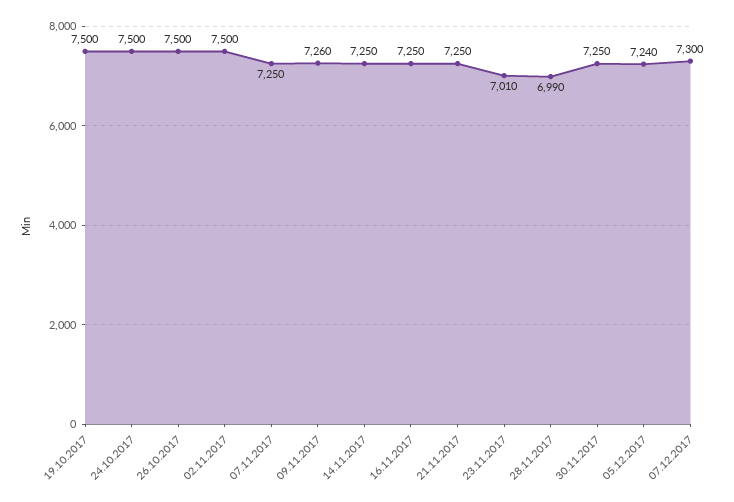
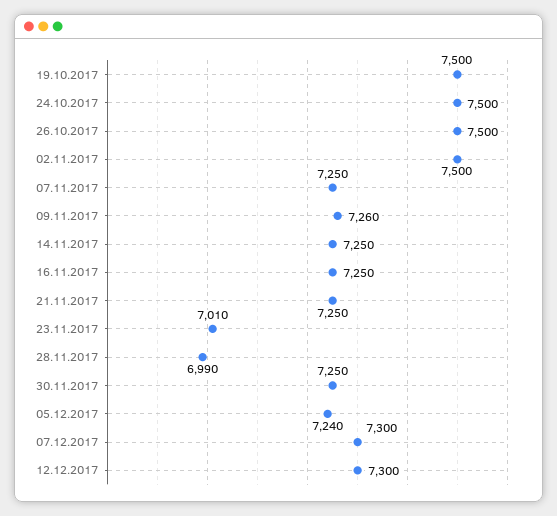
12.12.2017: none -> 7300

